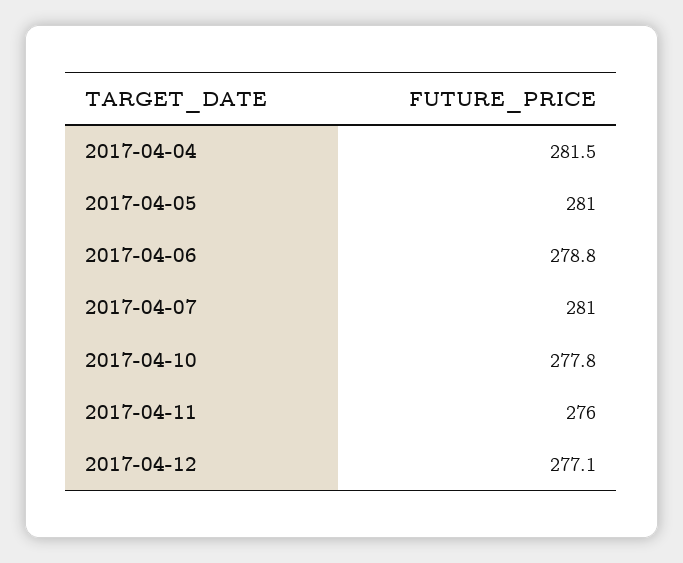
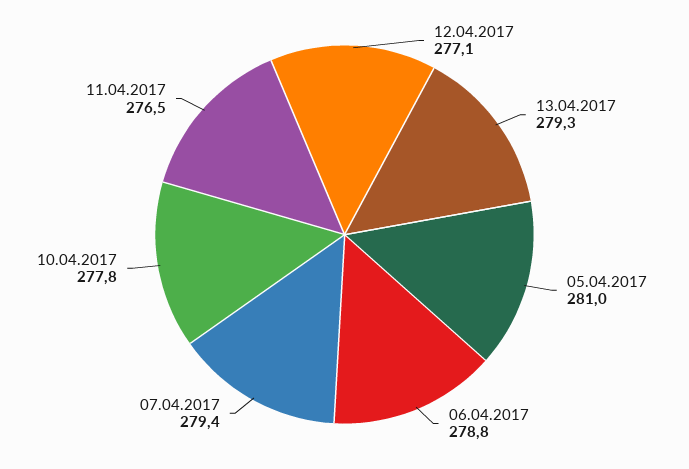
2017-04-04: 281.5 -> none
2017-04-07: 281 -> 279.4
2017-04-11: 276 -> 276.5
13.04.2017: none -> 279.3

